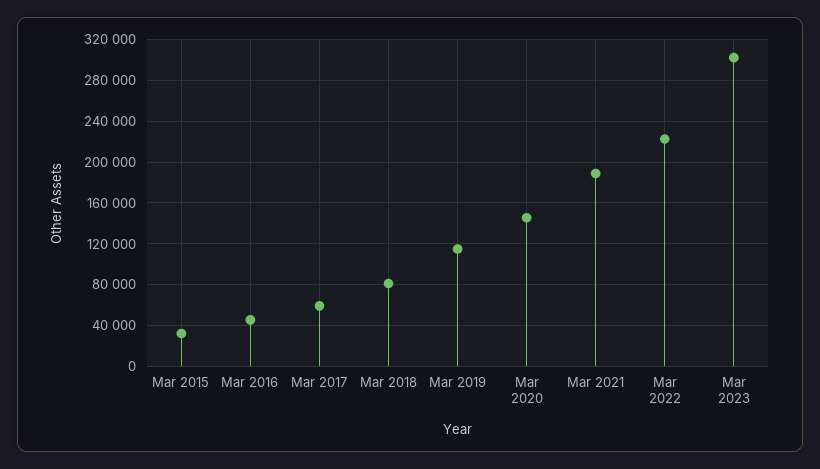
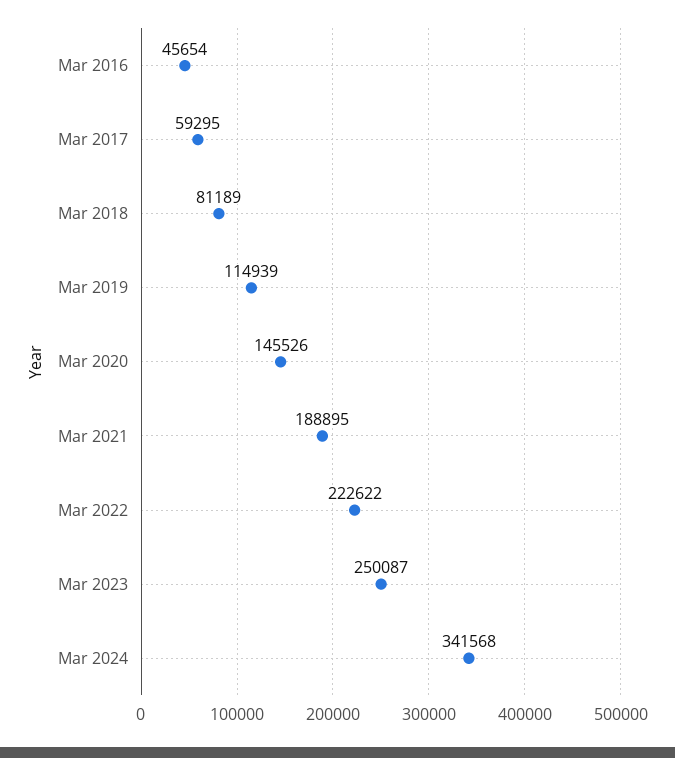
Mar 2015: 30000 -> none
Mar 2023: 300000 -> 250087
Mar 2024: none -> 341568

